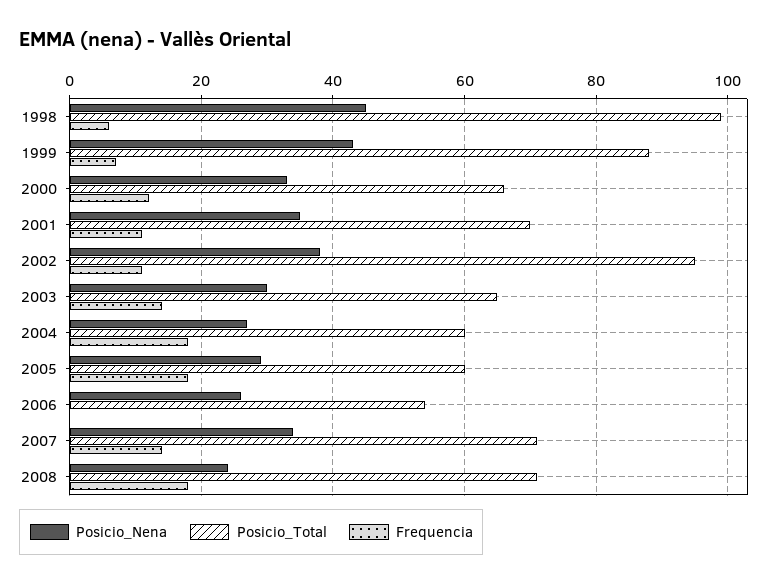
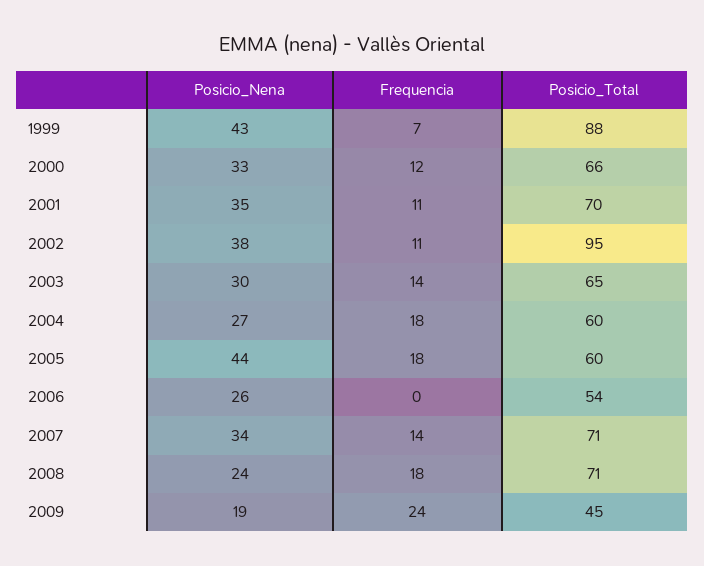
Posicio_Nena, 1998: 45 -> none
Posicio_Total, 1998: 100 -> none
Frequencia, 1998: 5 -> none
Posicio_Nena, 2005: 30 -> 44
Posicio_Nena, 2009: none -> 19
Frequencia, 2009: none -> 24
Posicio_Total, 2009: none -> 45

